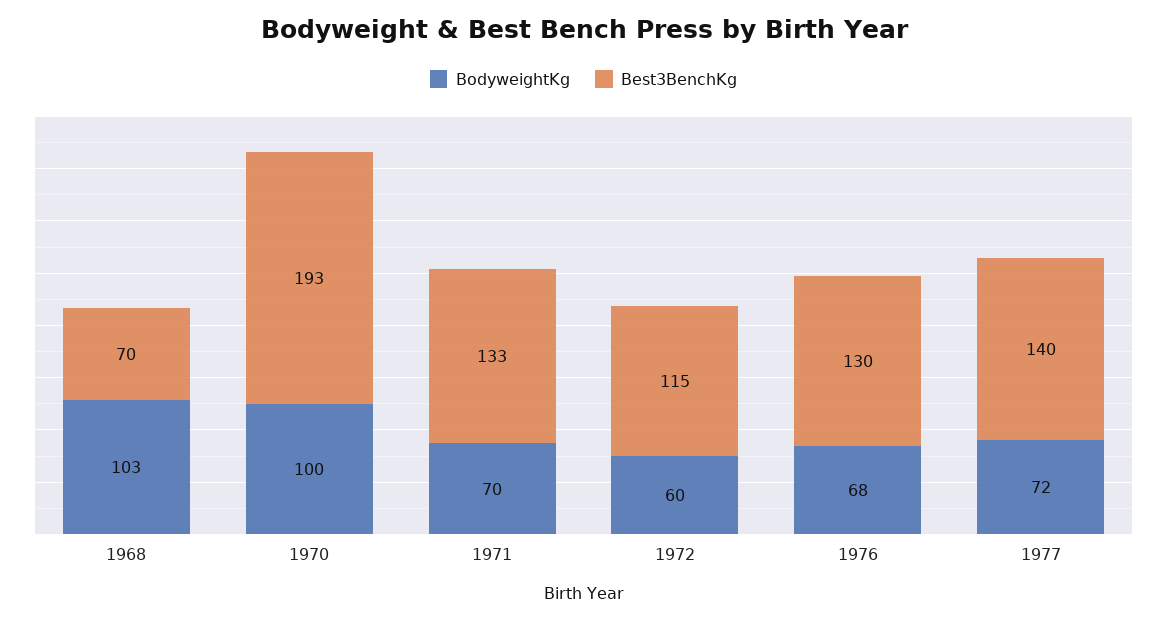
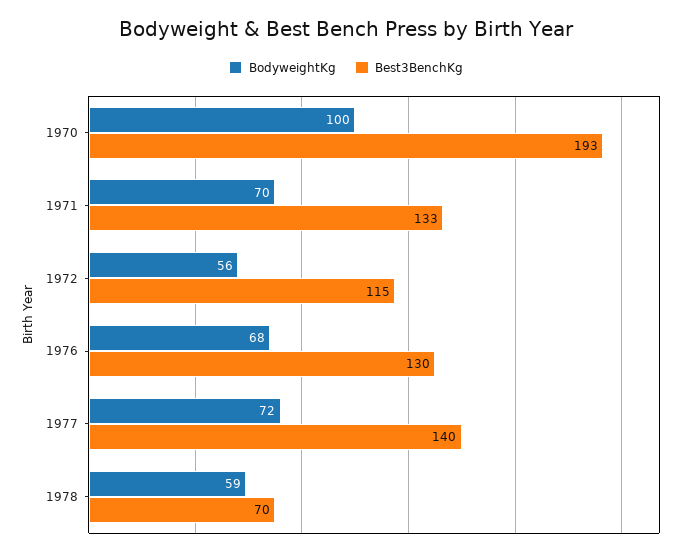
BodyweightKg, 1968: 103 -> none
Best3BenchKg, 1968: 70 -> none
BodyweightKg, 1972: 60 -> 56
BodyweightKg, 1978: none -> 59
Best3BenchKg, 1978: none -> 70

